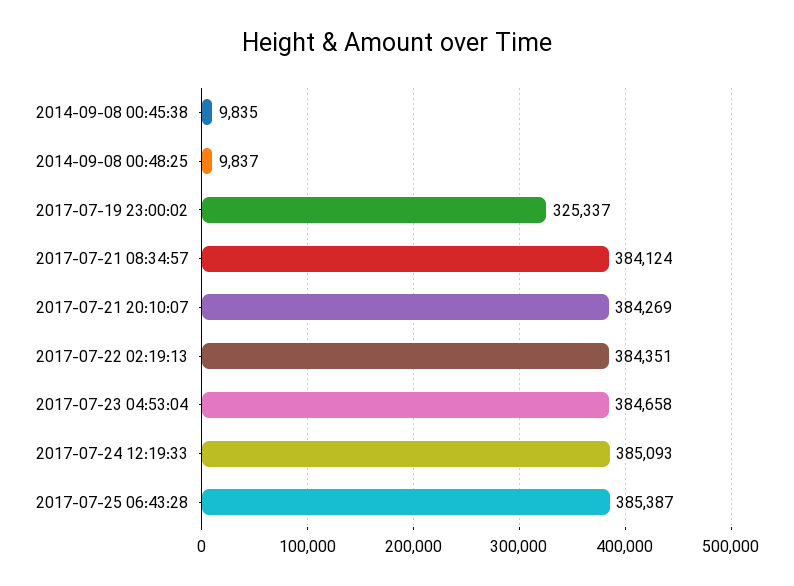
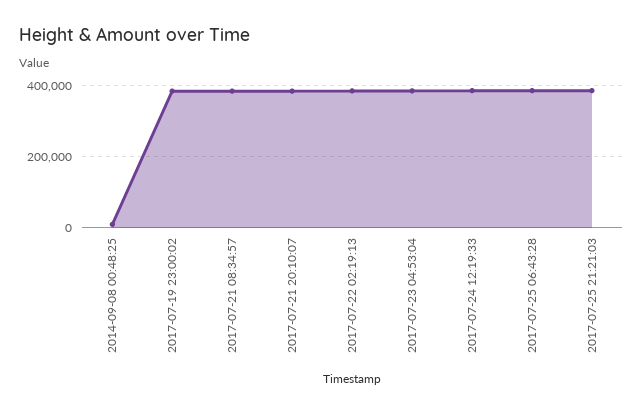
2014-09-08 00:45:38: 9835 -> none
2017-07-19 23:00:02: 325337 -> 380000
2017-07-25 21:21:03: none -> 380000

